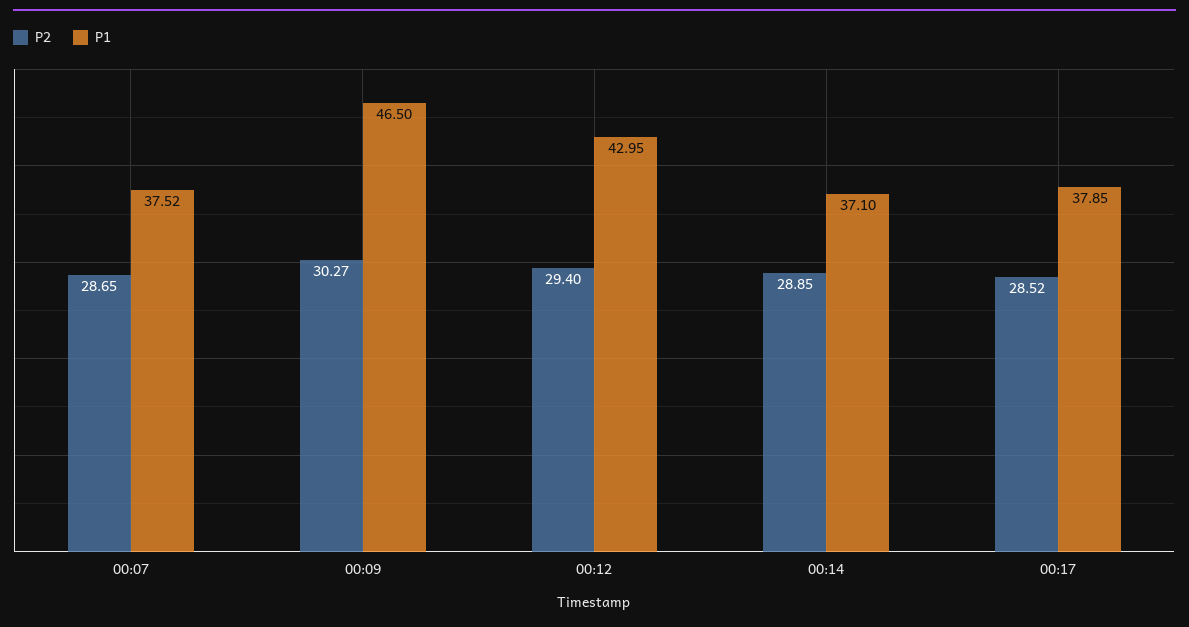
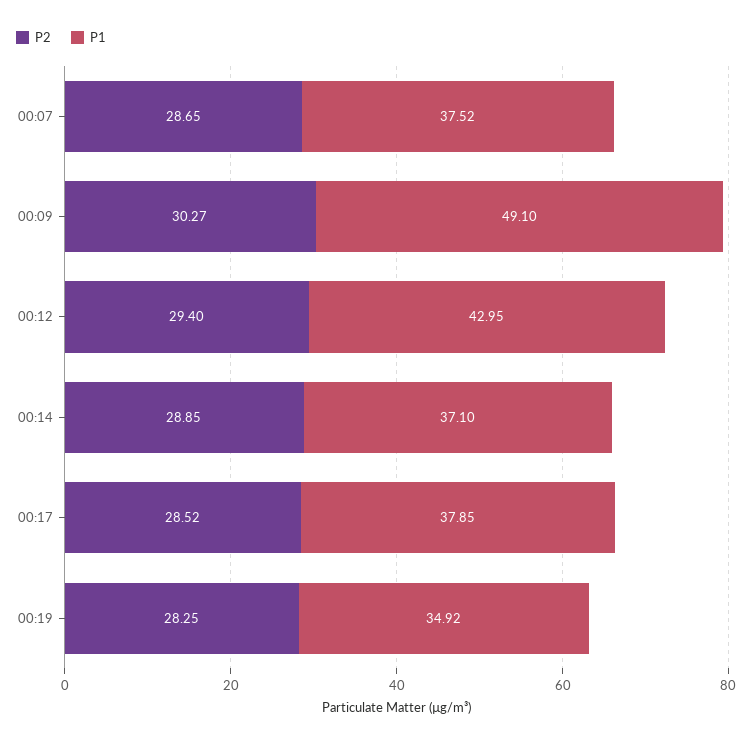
P1, 00:09: 46.5 -> 49.1
P2, 00:19: none -> 28.25
P1, 00:19: none -> 34.92

